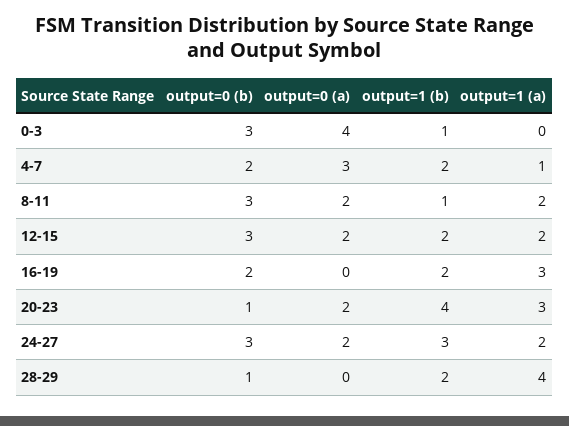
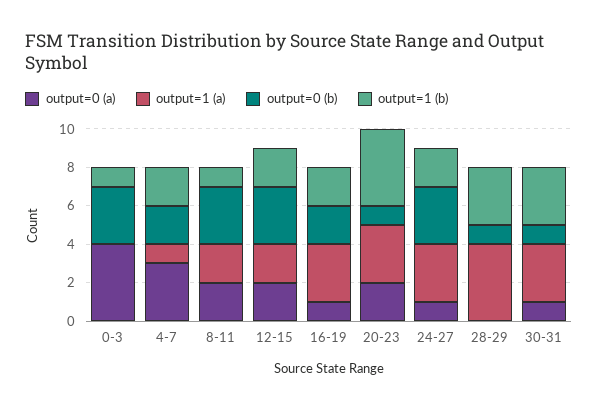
output=0 (a), 16-19: 0 -> 1
output=0 (a), 24-27: 2 -> 1
output=1 (b), 24-27: 3 -> 2
output=1 (a), 24-27: 2 -> 3
output=1 (b), 28-29: 2 -> 3
output=0 (a), 30-31: none -> 1
output=1 (a), 30-31: none -> 3
output=0 (b), 30-31: none -> 1
output=1 (b), 30-31: none -> 3

